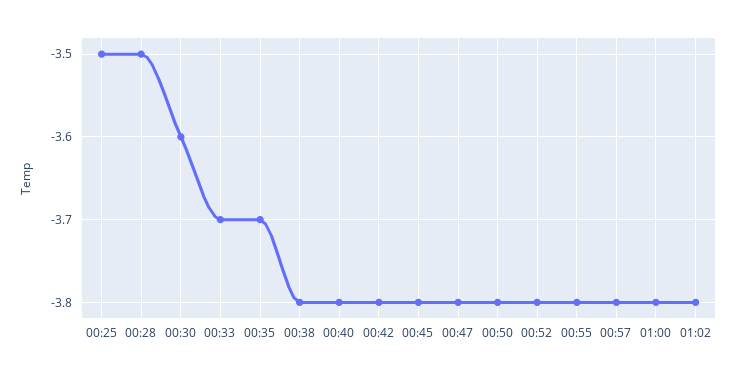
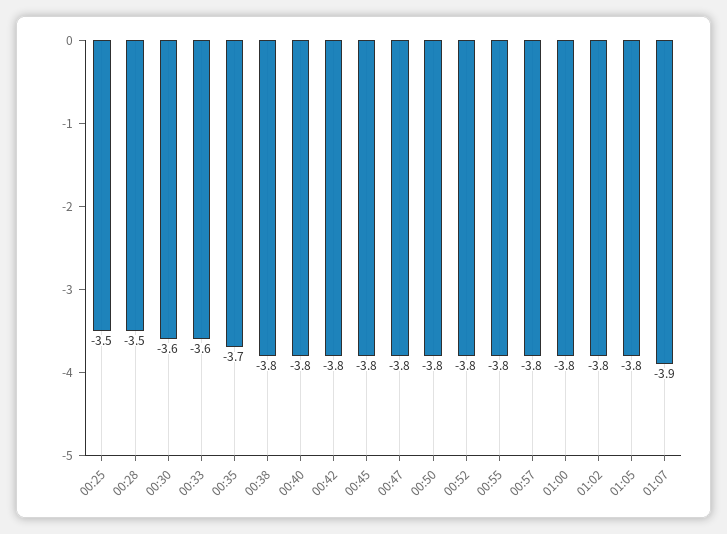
00:33: -3.7 -> -3.6
01:05: none -> -3.8
01:07: none -> -3.9

